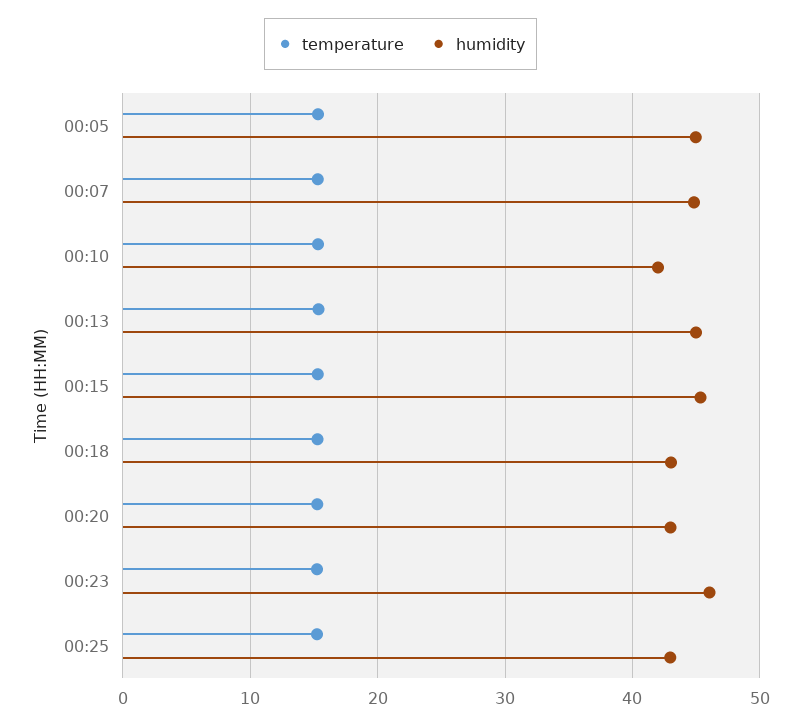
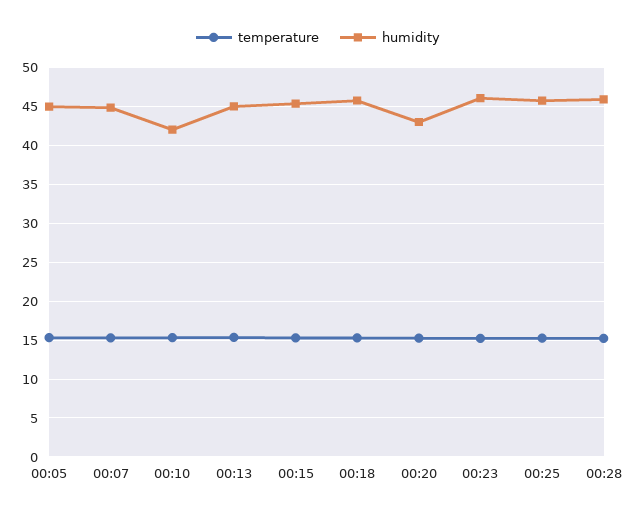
humidity, 00:18: 43 -> 46
humidity, 00:25: 43 -> 46
temperature, 00:28: none -> 15
humidity, 00:28: none -> 46

